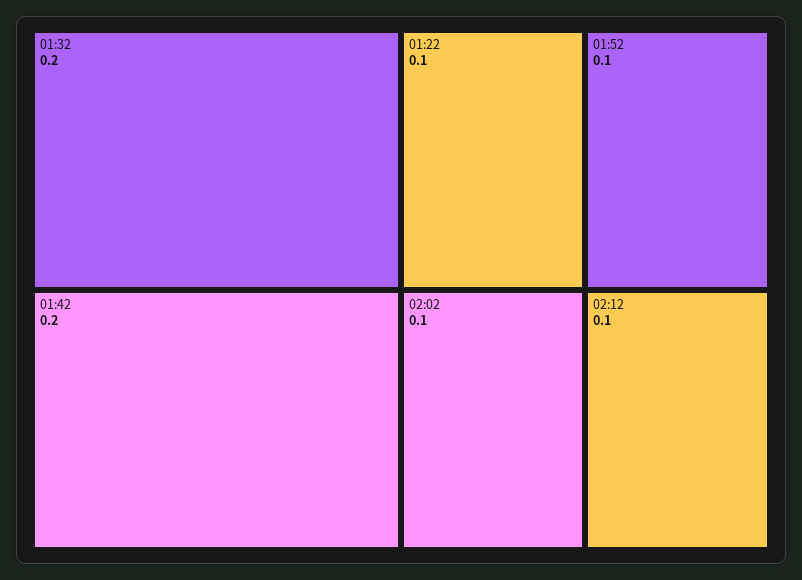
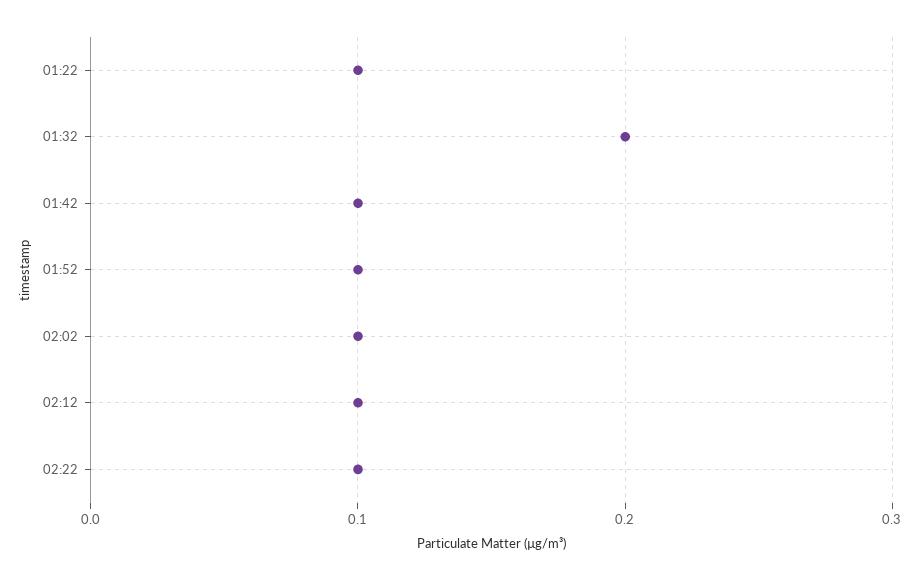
01:42: 0.2 -> 0.1
02:22: none -> 0.1

